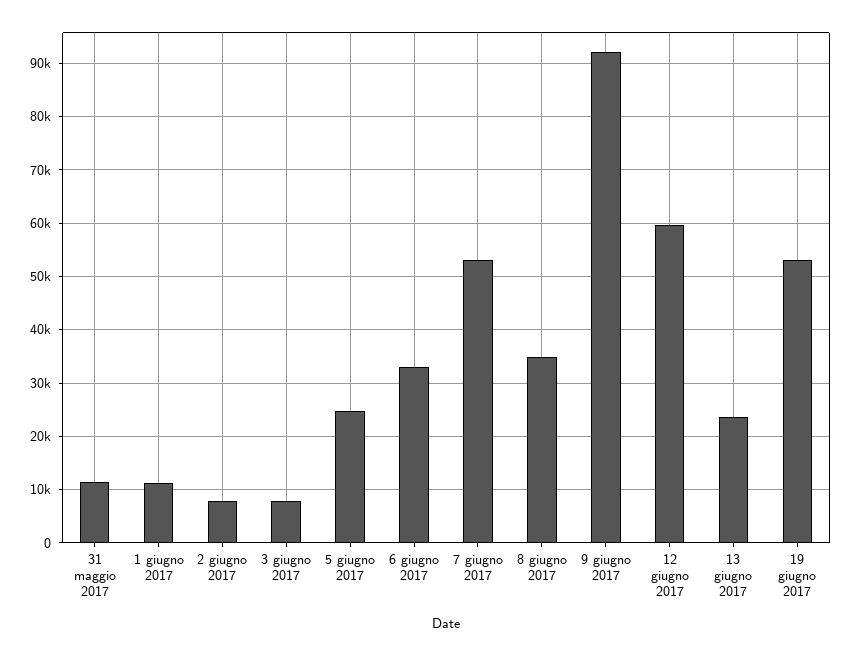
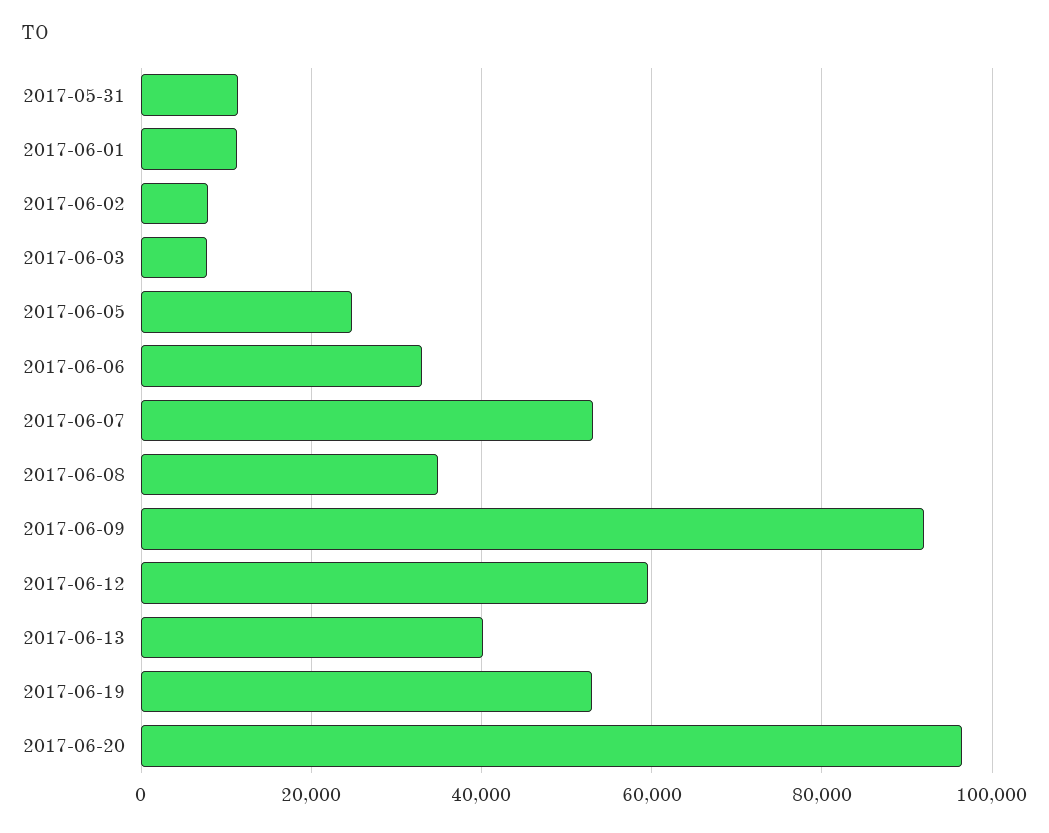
13 giugno 2017: 24000 -> 40000
2017-06-20: none -> 96000

